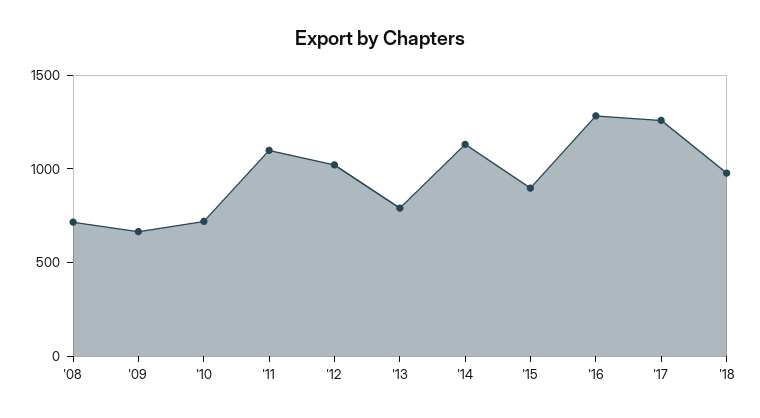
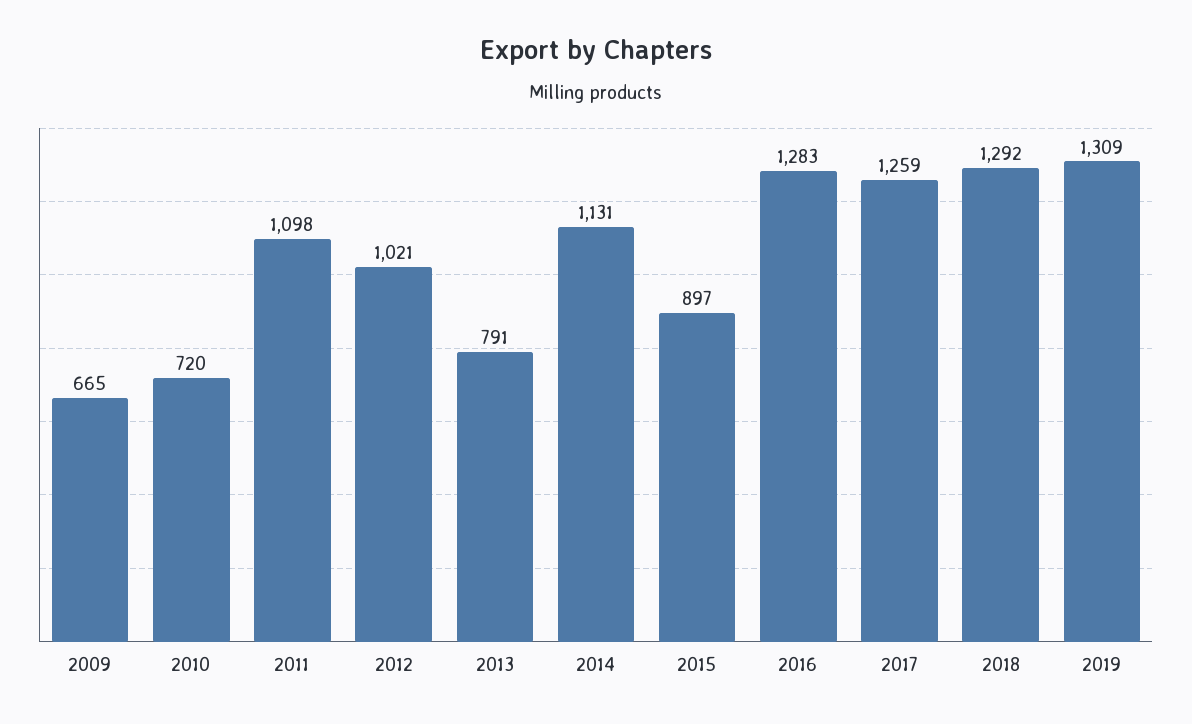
'08: 700 -> none
'18: 1000 -> 1292
2019: none -> 1309

